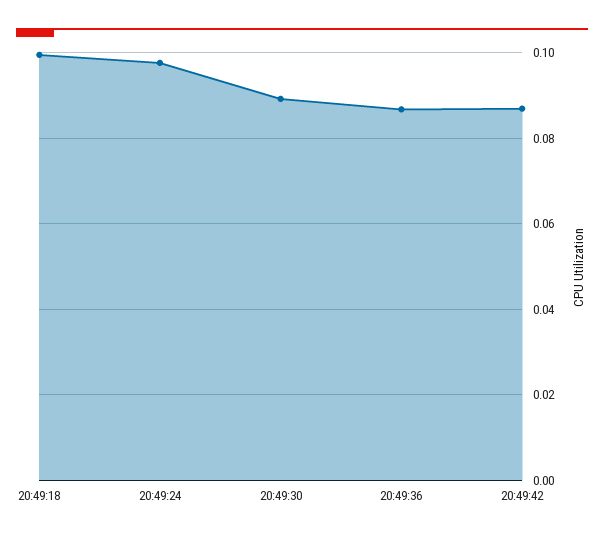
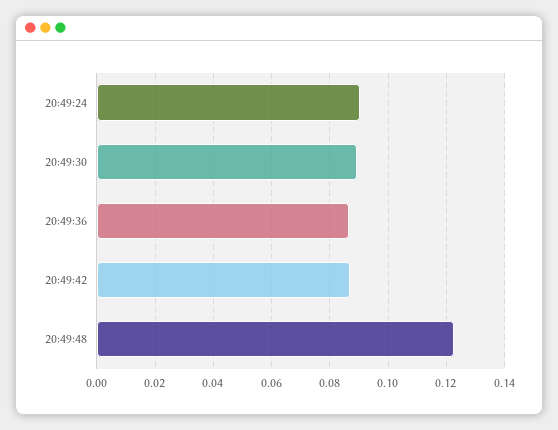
20:49:18: 0.1 -> none
20:49:24: 0.098 -> 0.09
20:49:48: none -> 0.1225

